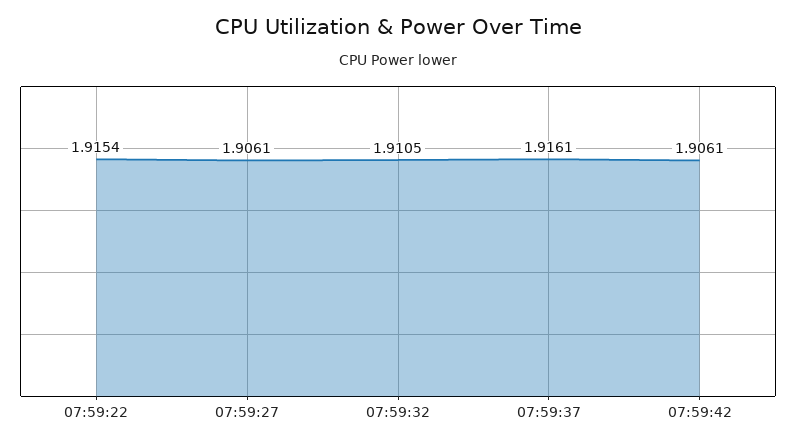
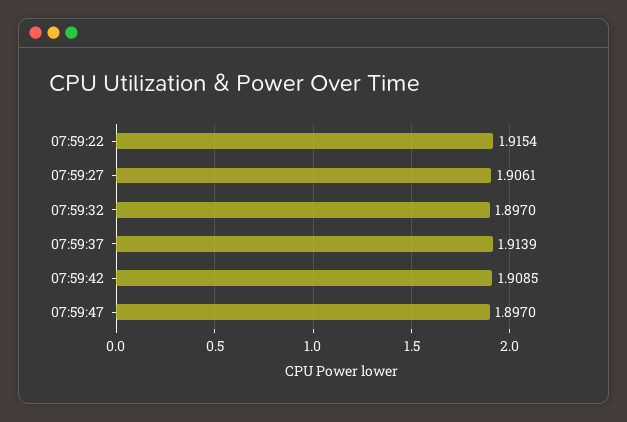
07:59:32: 1.9105 -> 1.897
07:59:37: 1.9161 -> 1.9139
07:59:42: 1.9061 -> 1.9085
07:59:47: none -> 1.897

